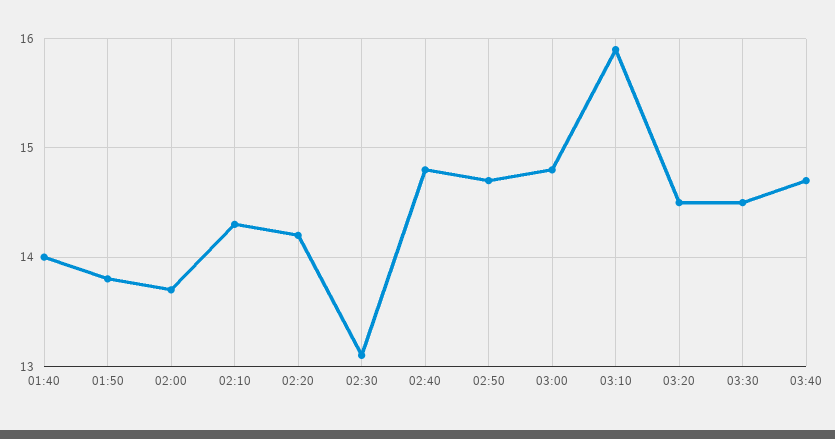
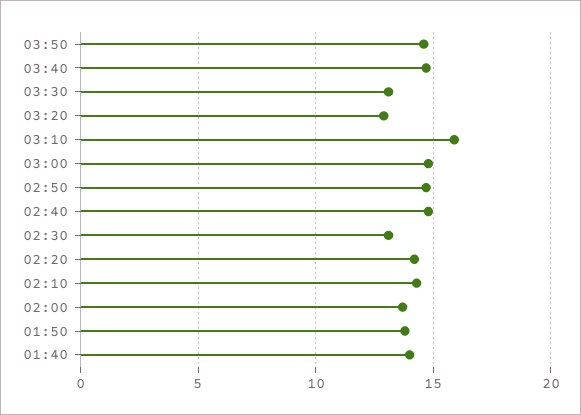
03:20: 14.5 -> 13
03:30: 14.5 -> 13
03:50: none -> 14.5

